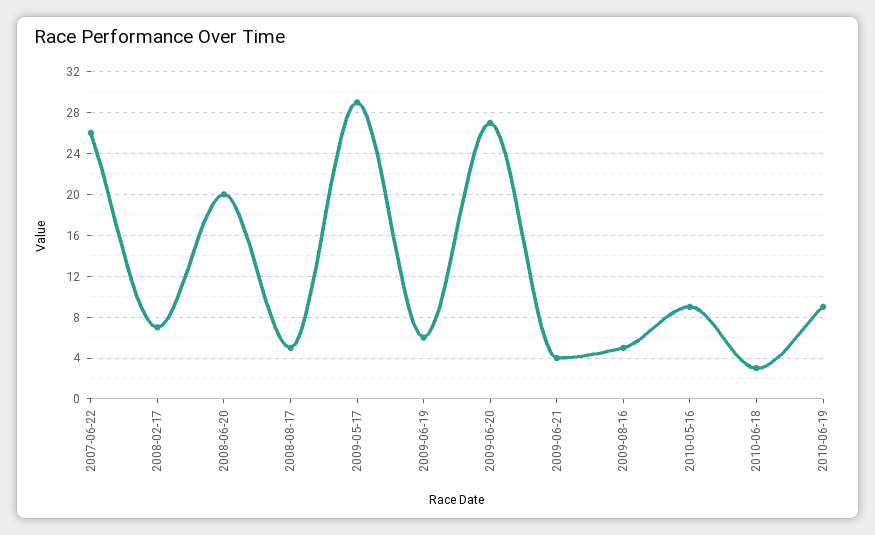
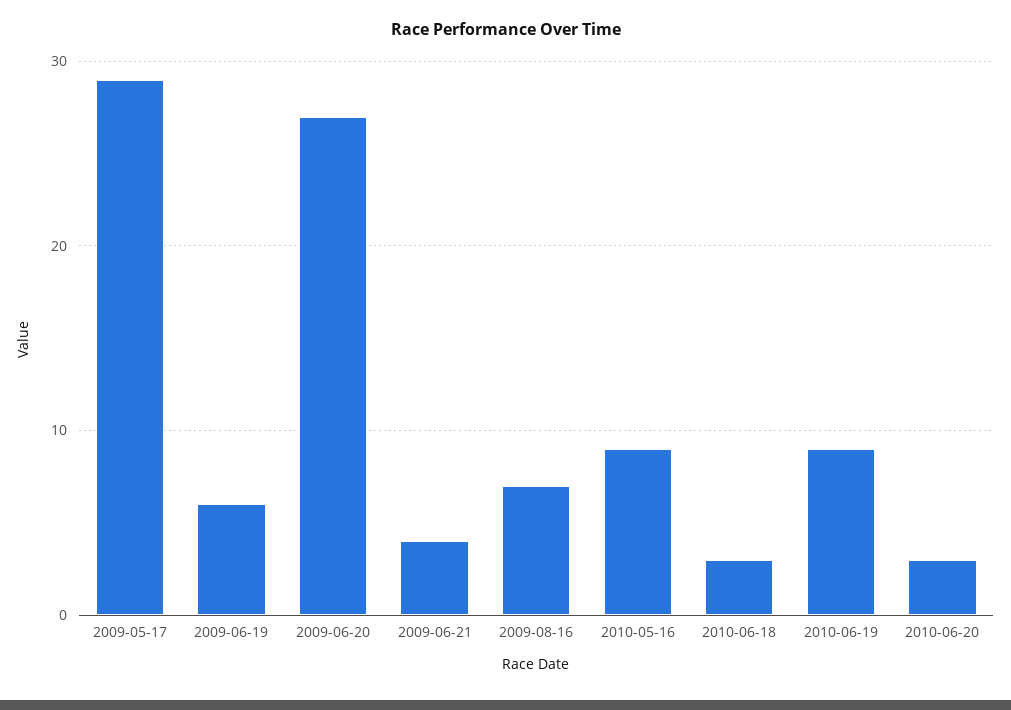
2007-06-22: 26 -> none
2008-02-17: 7 -> none
2008-06-20: 20 -> none
2008-08-17: 5 -> none
2009-08-16: 5 -> 7
2010-06-20: none -> 3

